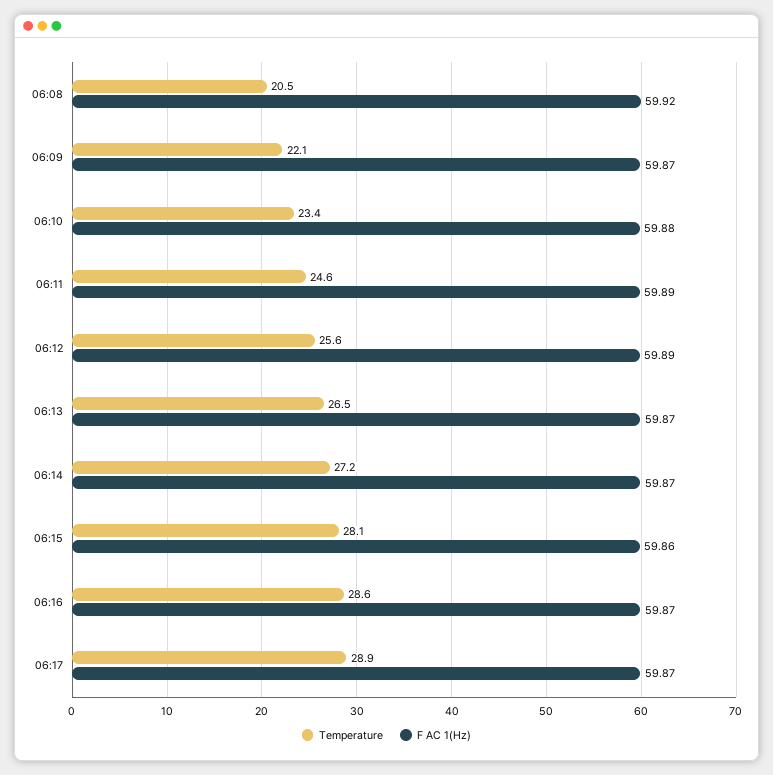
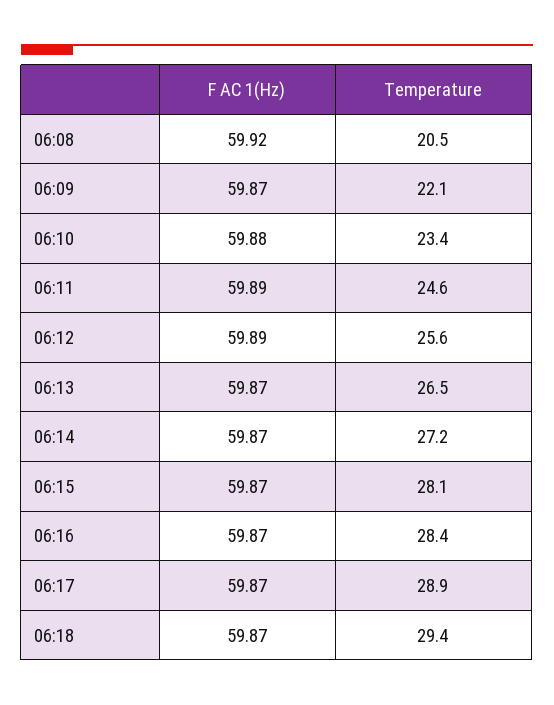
F AC 1(Hz), 06:15: 59.86 -> 59.87
Temperature, 06:16: 28.6 -> 28.4
F AC 1(Hz), 06:18: none -> 59.87
Temperature, 06:18: none -> 29.4

